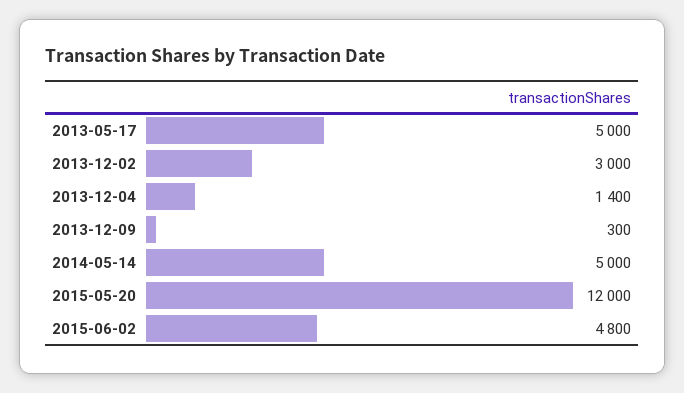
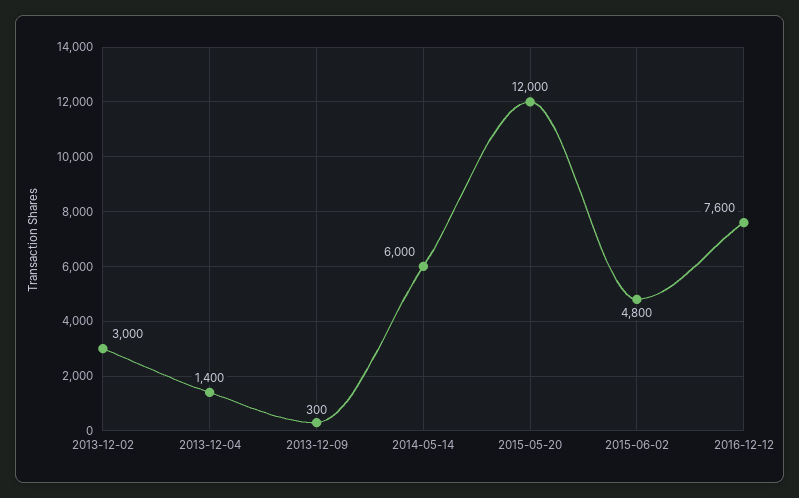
2013-05-17: 5000 -> none
2014-05-14: 5000 -> 6000
2016-12-12: none -> 7600

